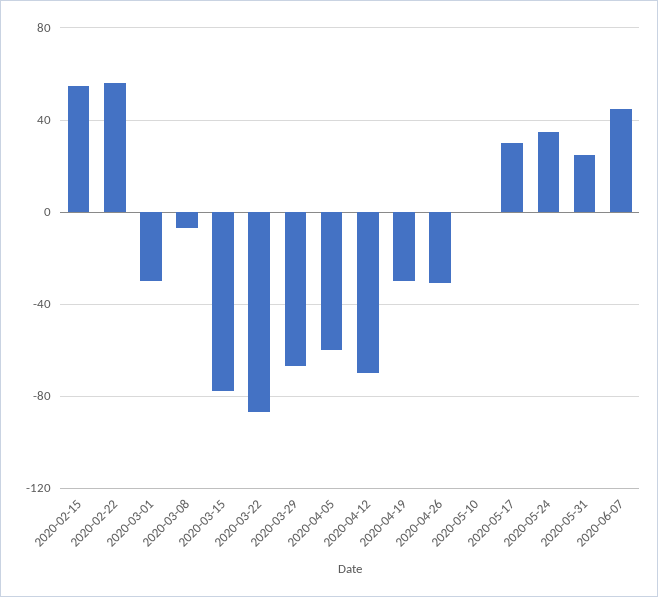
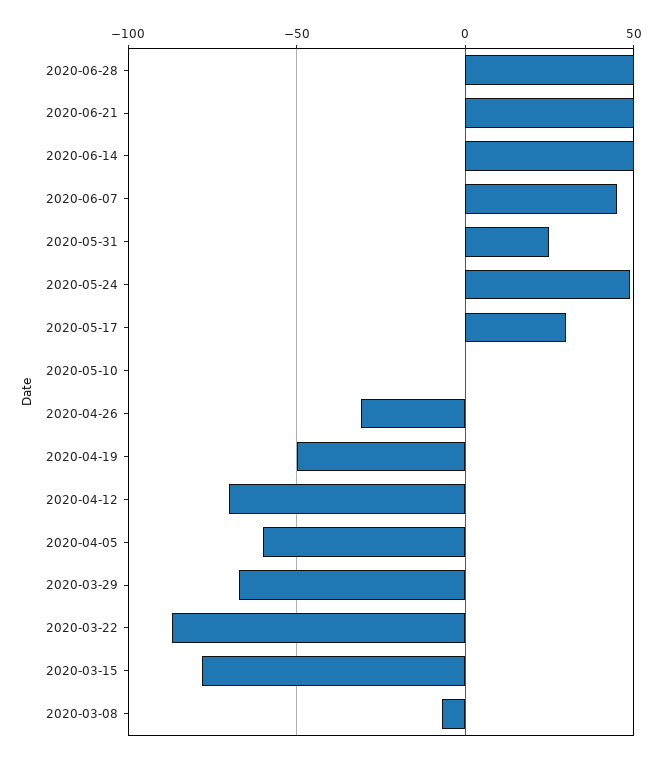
2020-02-15: 55 -> none
2020-02-22: 55 -> none
2020-03-01: -30 -> none
2020-04-19: -30 -> -50
2020-05-24: 35 -> 50
2020-06-28: none -> 50
2020-06-21: none -> 50
2020-06-14: none -> 50

